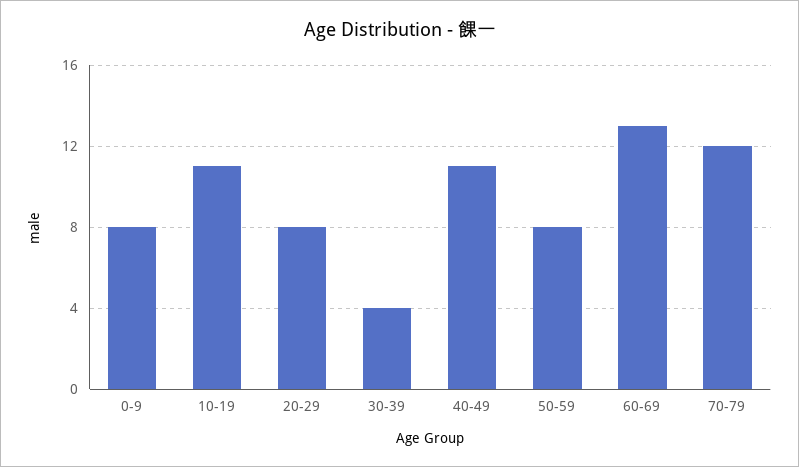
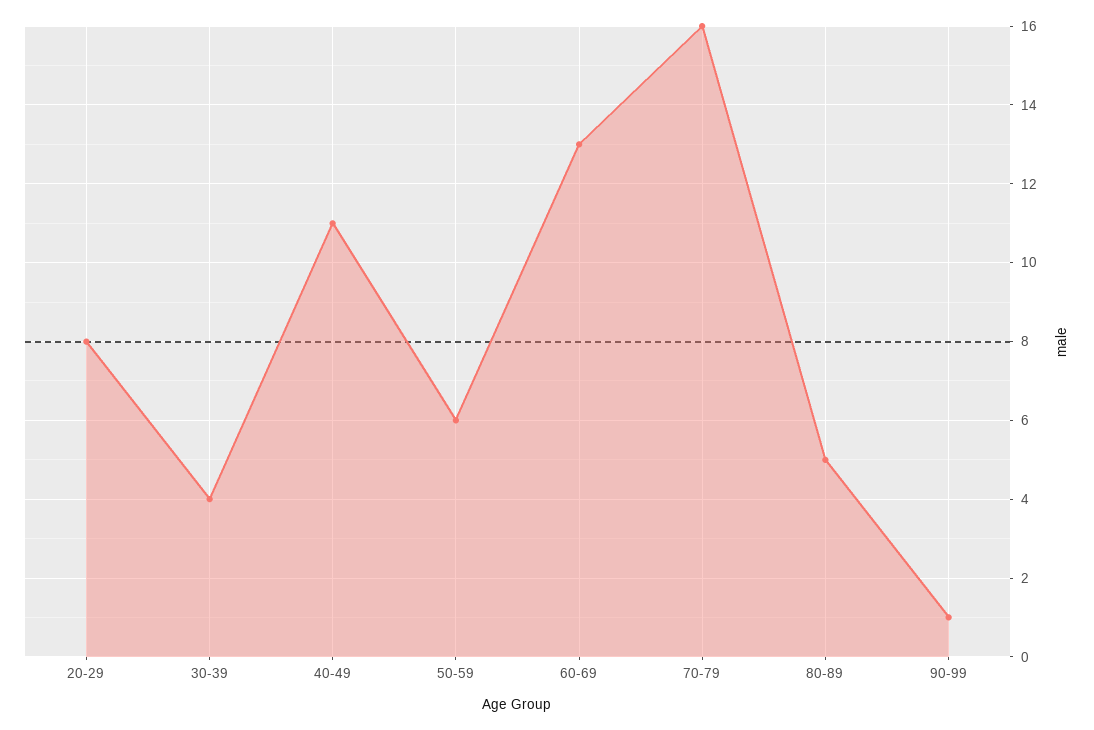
0-9: 8 -> none
10-19: 11 -> none
50-59: 8 -> 6
70-79: 12 -> 16
80-89: none -> 5
90-99: none -> 1

